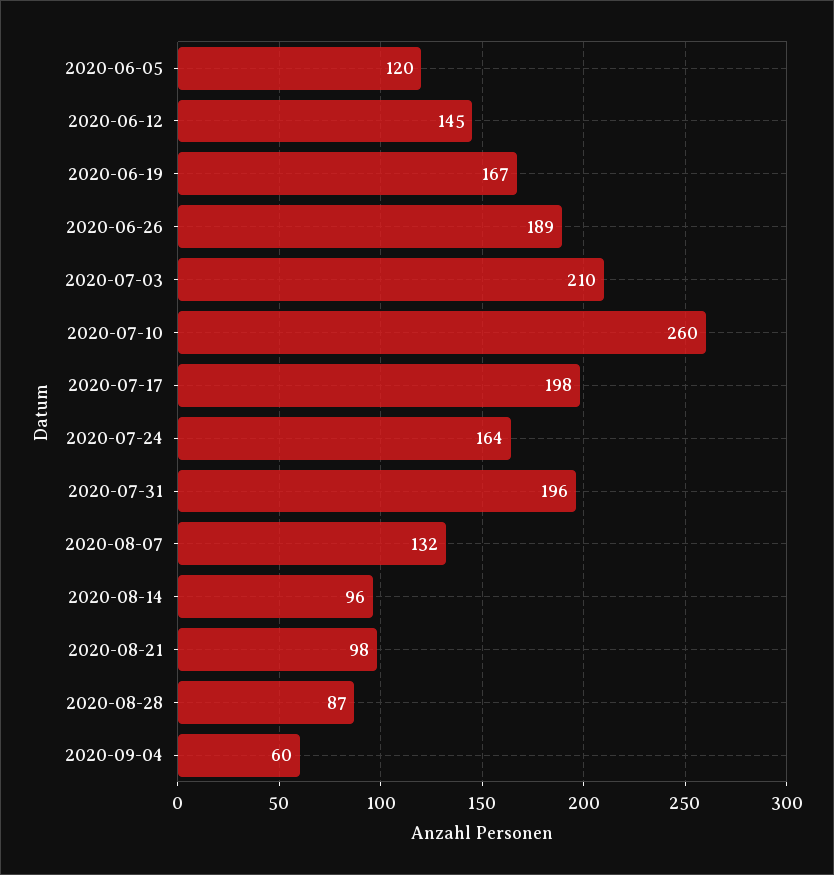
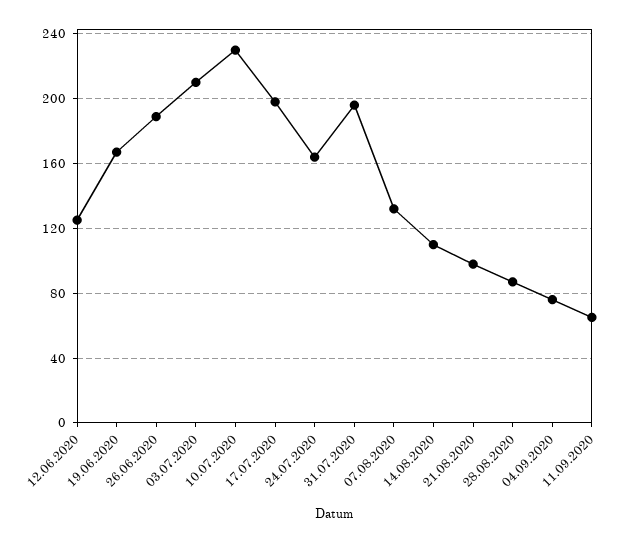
2020-06-05: 120 -> none
2020-06-12: 145 -> 125
2020-07-10: 260 -> 230
2020-08-14: 96 -> 110
2020-09-04: 60 -> 75
11.09.2020: none -> 65

